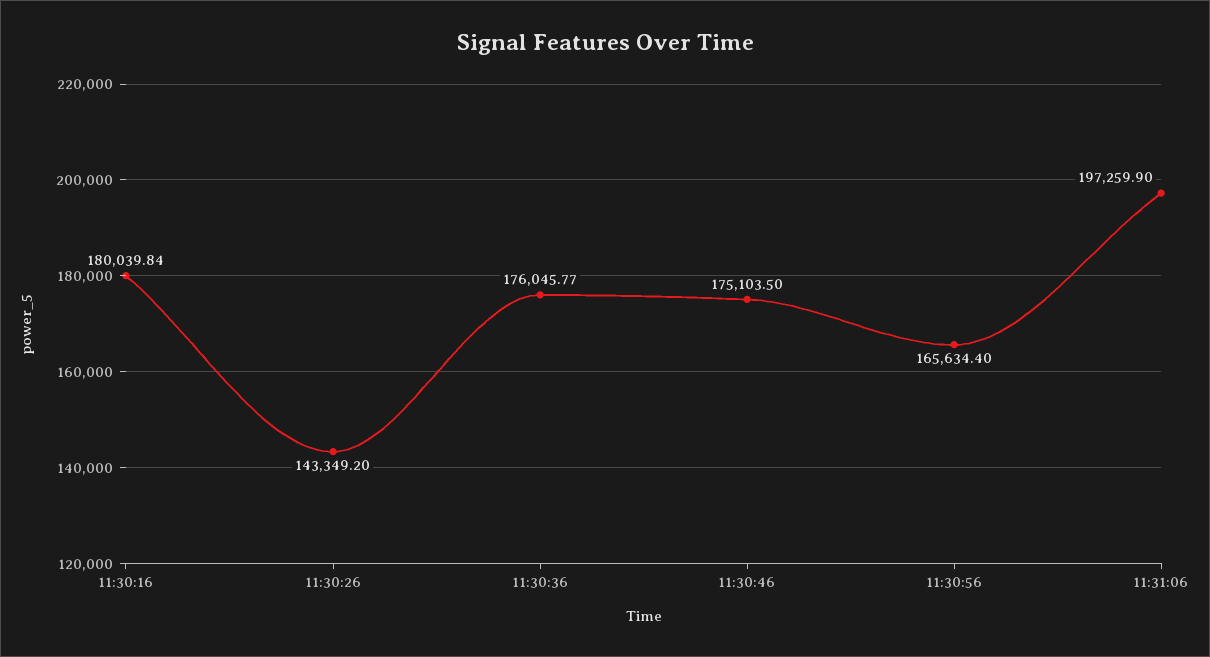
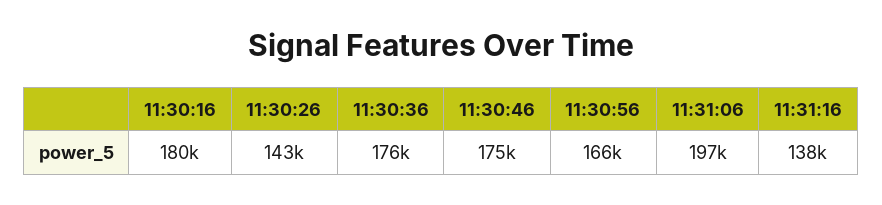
11:31:16: none -> 138000

